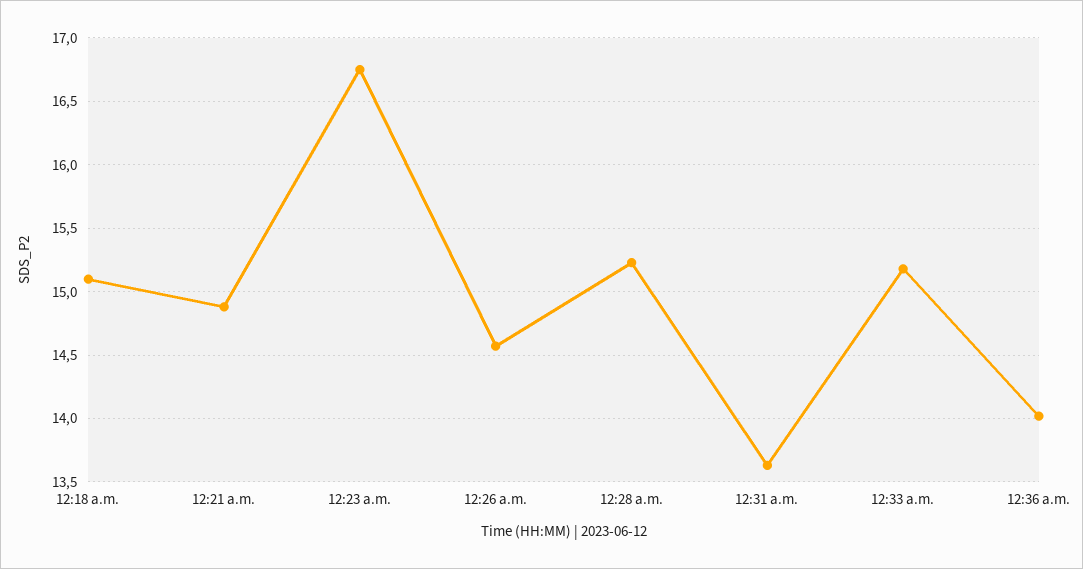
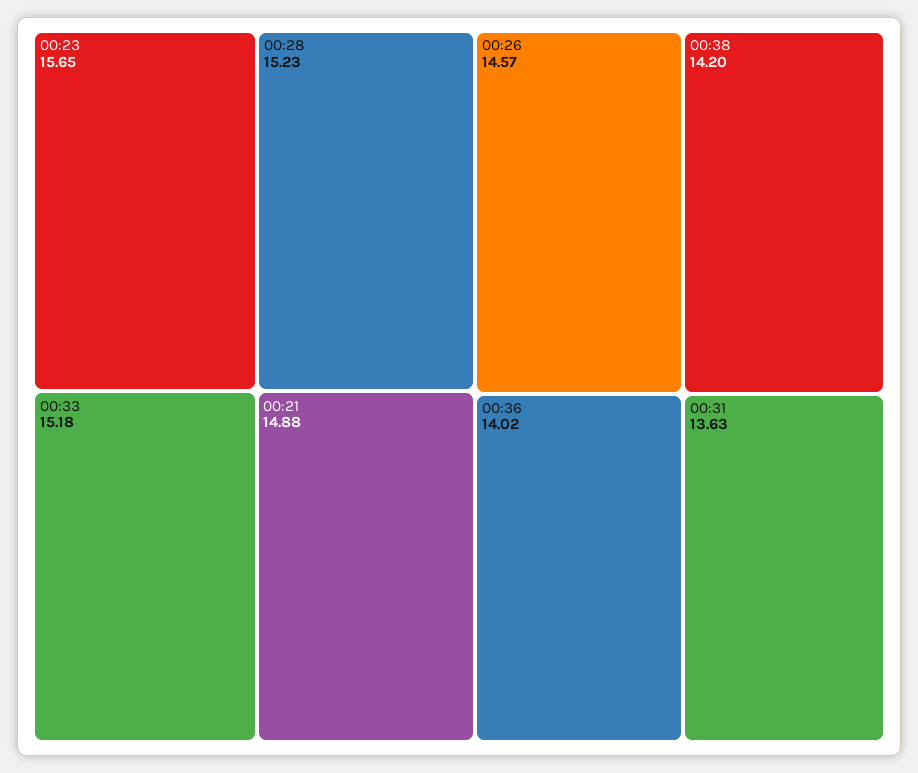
12:18 a.m.: 15.1 -> none
12:23 a.m.: 16.75 -> 15.65
00:38: none -> 14.2

